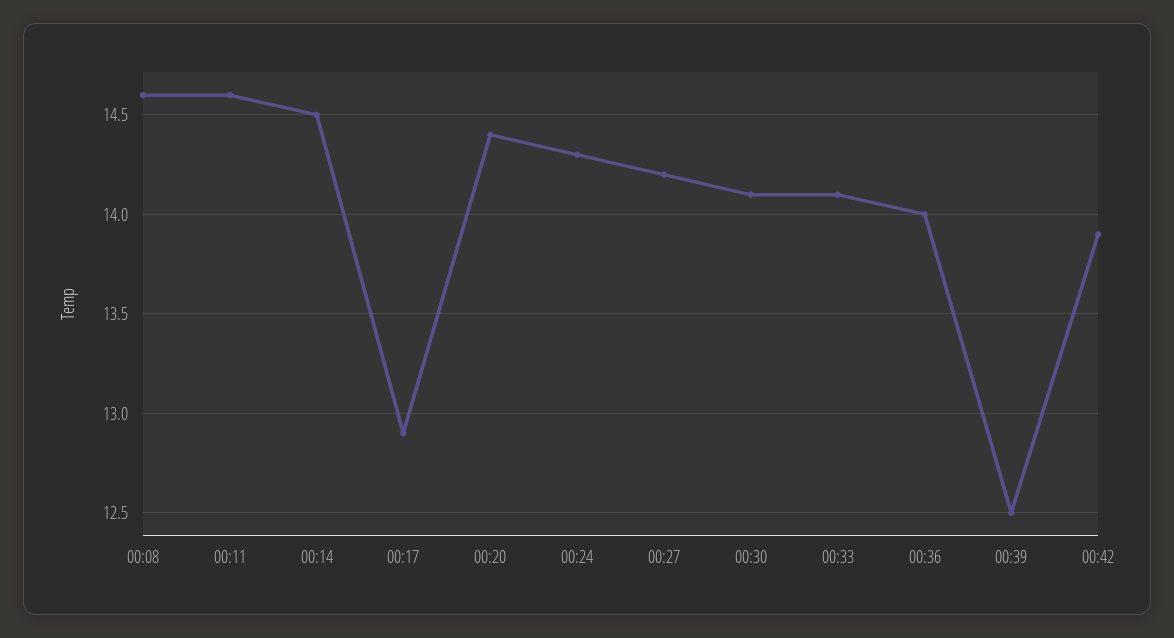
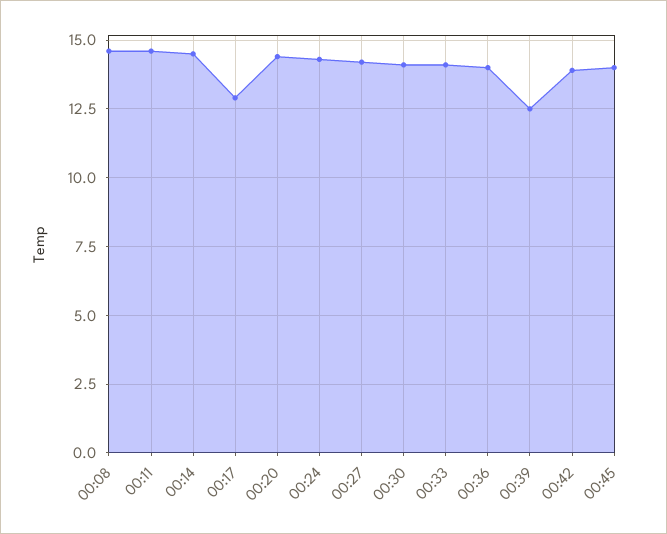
00:45: none -> 14

